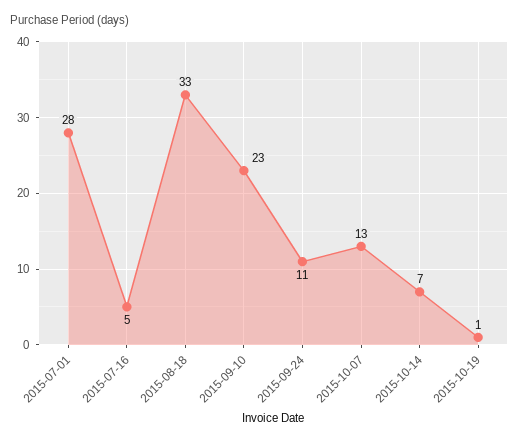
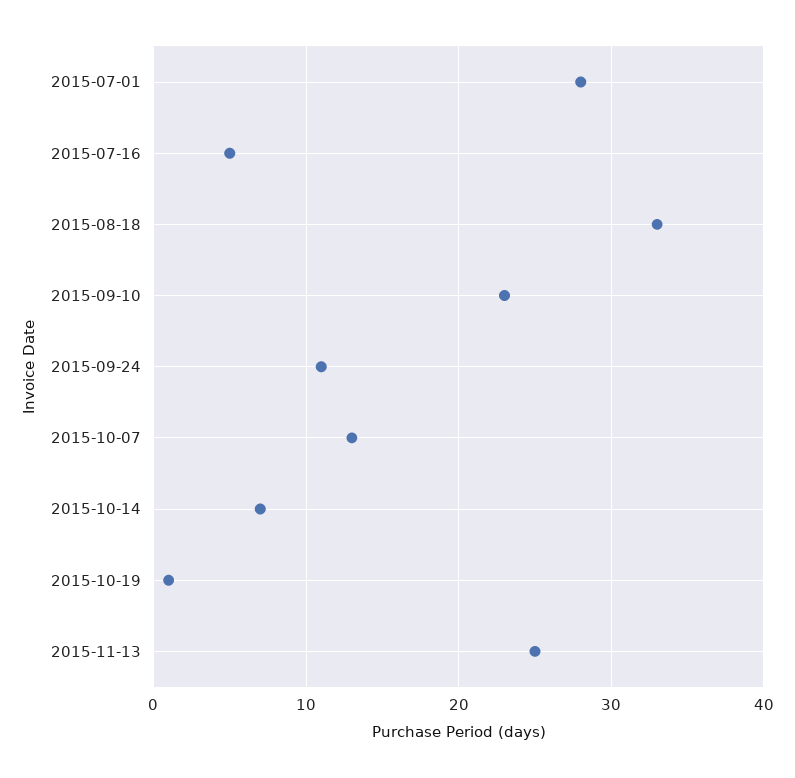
2015-11-13: none -> 25

